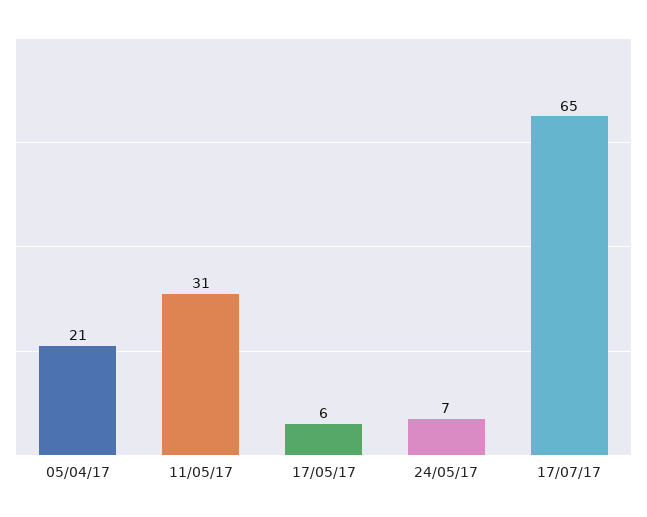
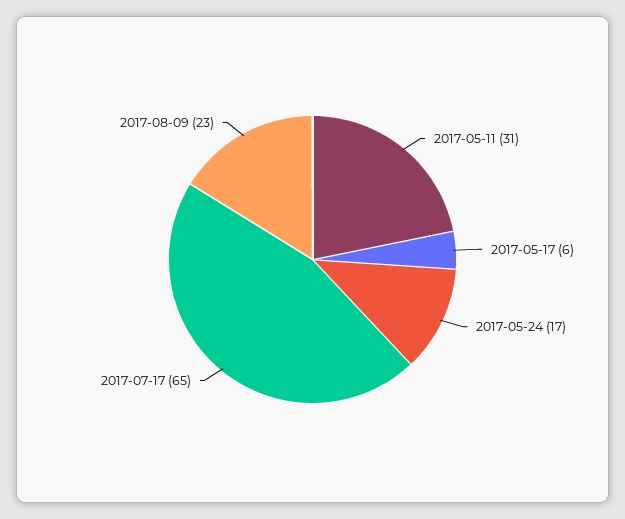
05/04/17: 21 -> none
24/05/17: 7 -> 17
2017-08-09: none -> 23

